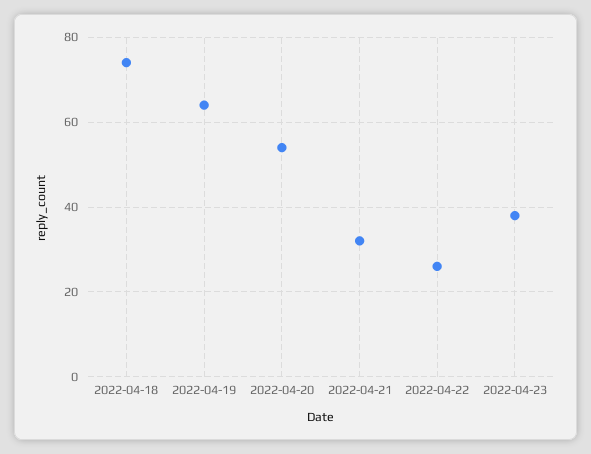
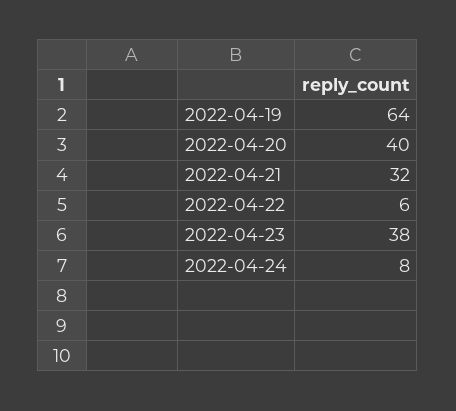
2022-04-18: 75 -> none
2022-04-20: 55 -> 40
2022-04-22: 25 -> 6
2022-04-24: none -> 8

